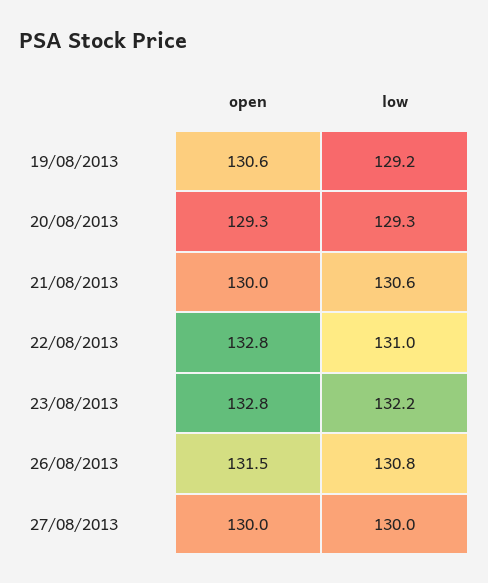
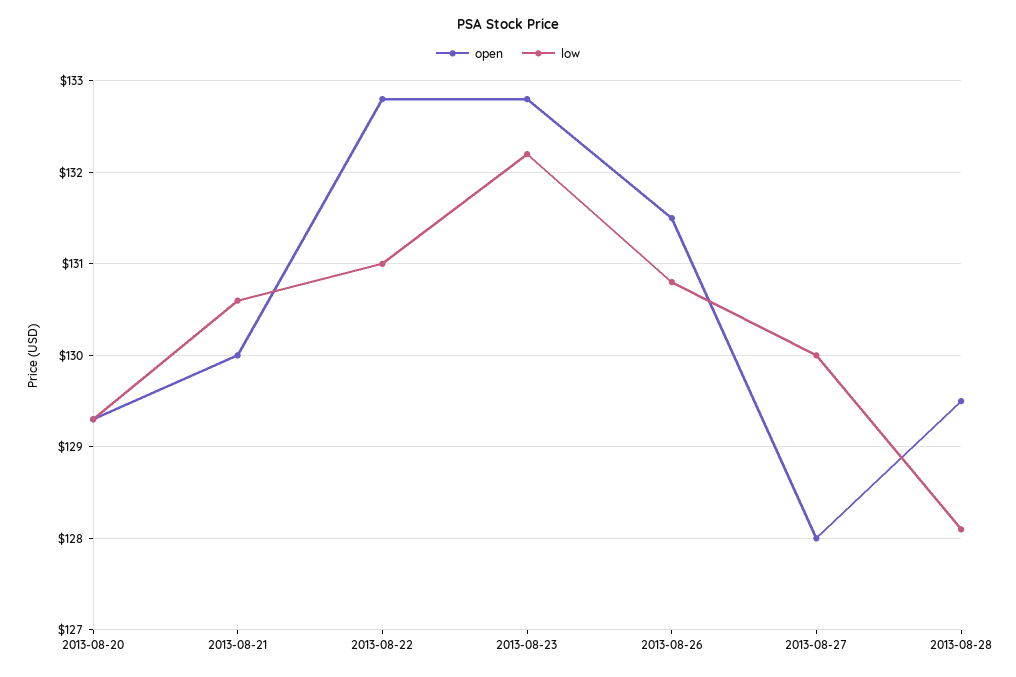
open, 19/08/2013: 130.6 -> none
low, 19/08/2013: 129.2 -> none
open, 27/08/2013: 130 -> 128
open, 2013-08-28: none -> 129.5
low, 2013-08-28: none -> 128.1

